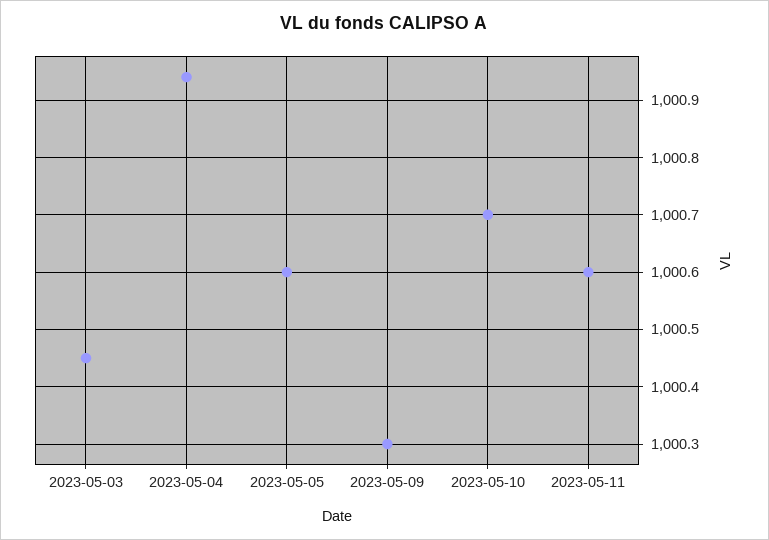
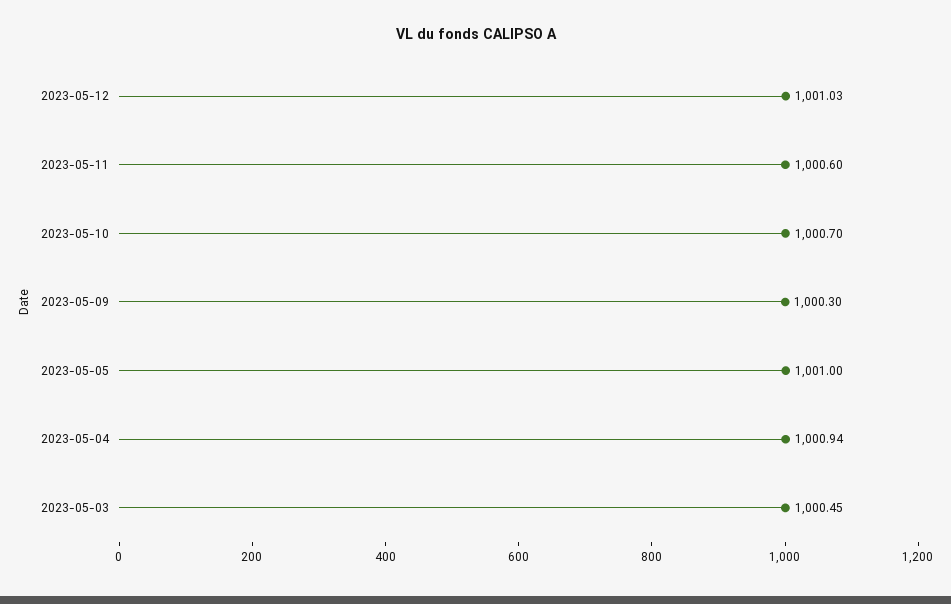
2023-05-05: 1000.6 -> 1001
2023-05-12: none -> 1001.03

